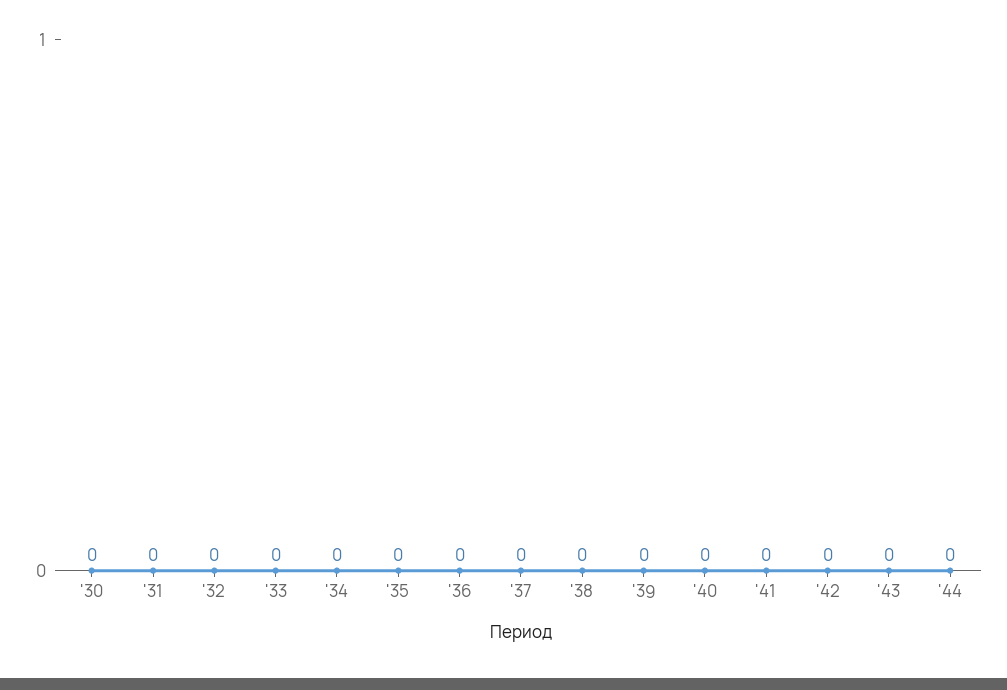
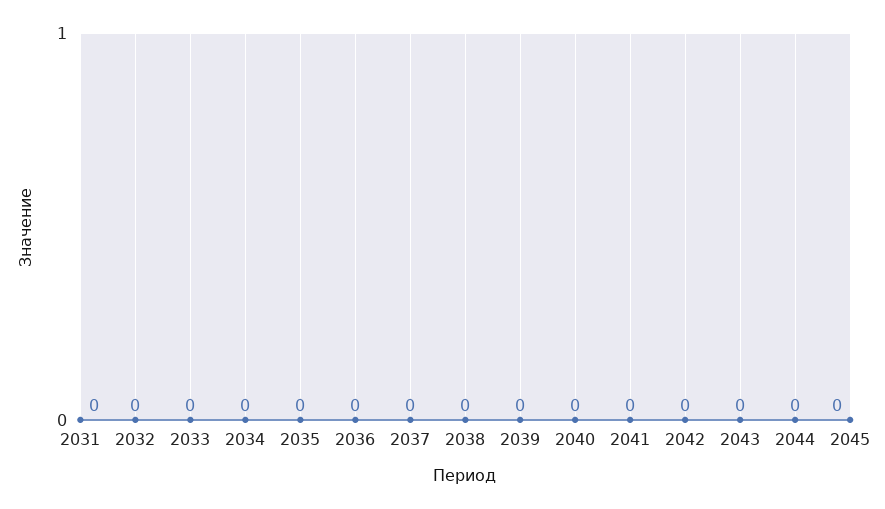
'30: 0 -> none
2045: none -> 0

